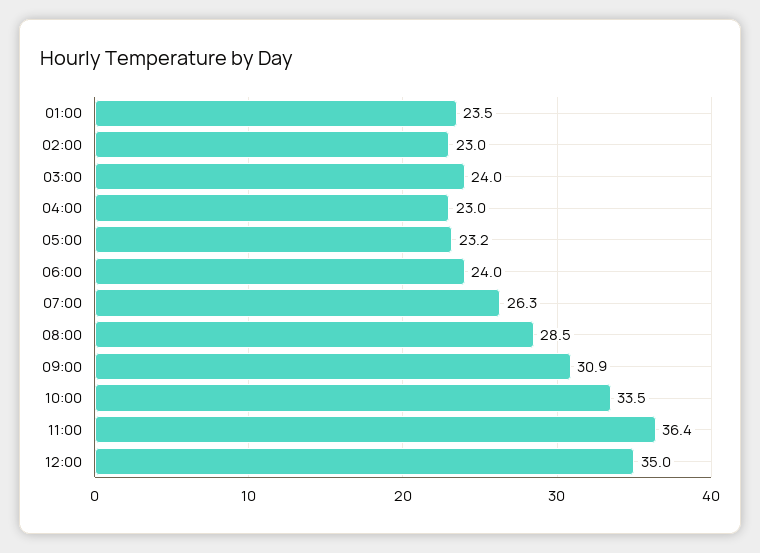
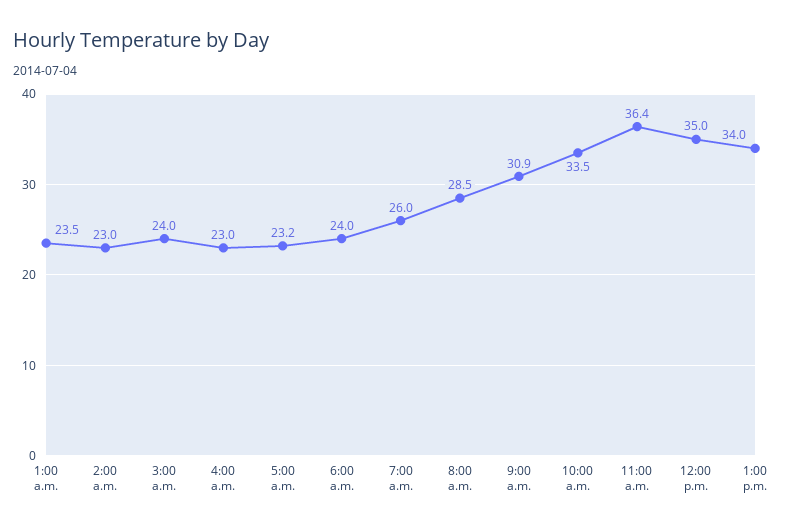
07:00: 26.3 -> 26
1:00 p.m.: none -> 34

